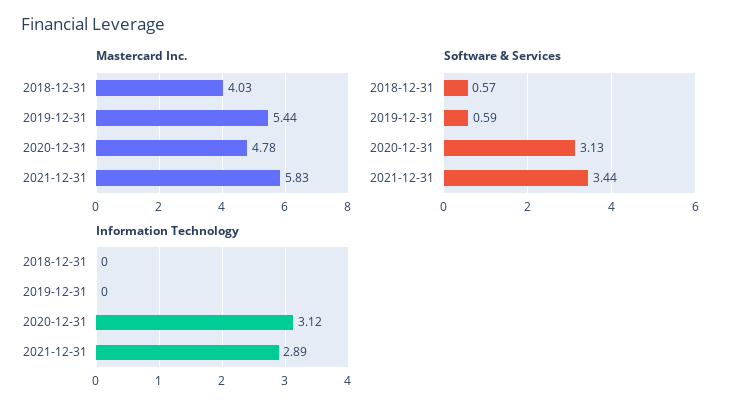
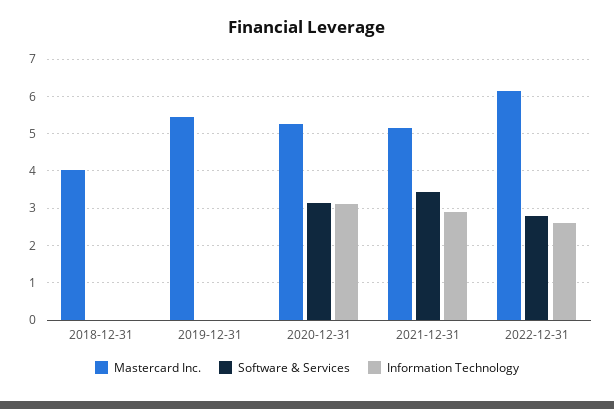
Mastercard Inc., 2020-12-31: 4.78 -> 5.2
Mastercard Inc., 2021-12-31: 5.83 -> 5.2
Software & Services, 2018-12-31: 0.57 -> 0
Software & Services, 2019-12-31: 0.59 -> 0
Mastercard Inc., 2022-12-31: none -> 6.2
Software & Services, 2022-12-31: none -> 2.8
Information Technology, 2022-12-31: none -> 2.6

